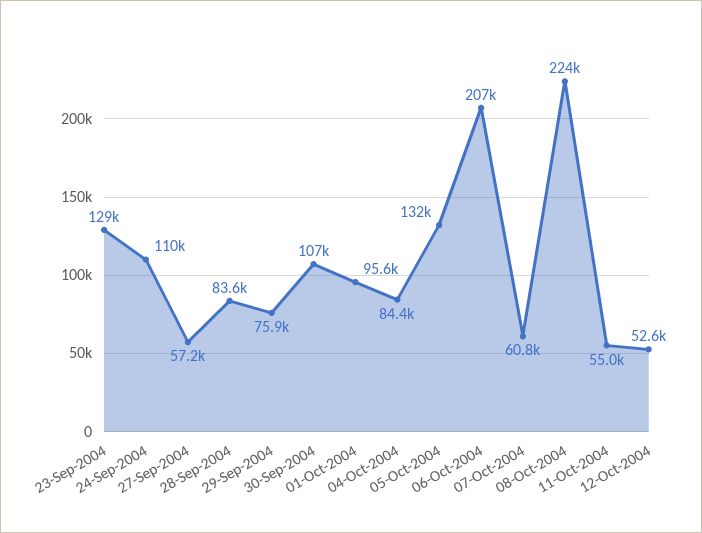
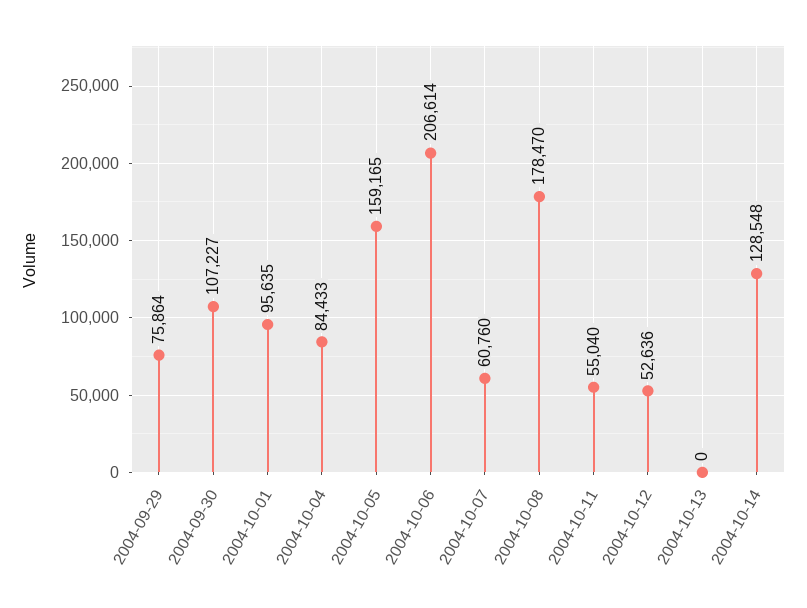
23-Sep-2004: 129000 -> none
24-Sep-2004: 110000 -> none
27-Sep-2004: 57200 -> none
28-Sep-2004: 83600 -> none
05-Oct-2004: 132000 -> 159165
08-Oct-2004: 224000 -> 178470
2004-10-13: none -> 0
2004-10-14: none -> 128548

